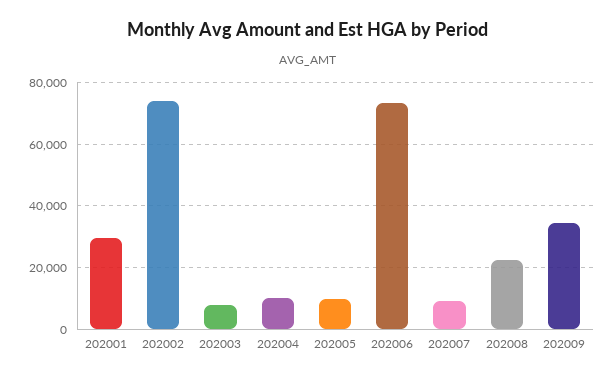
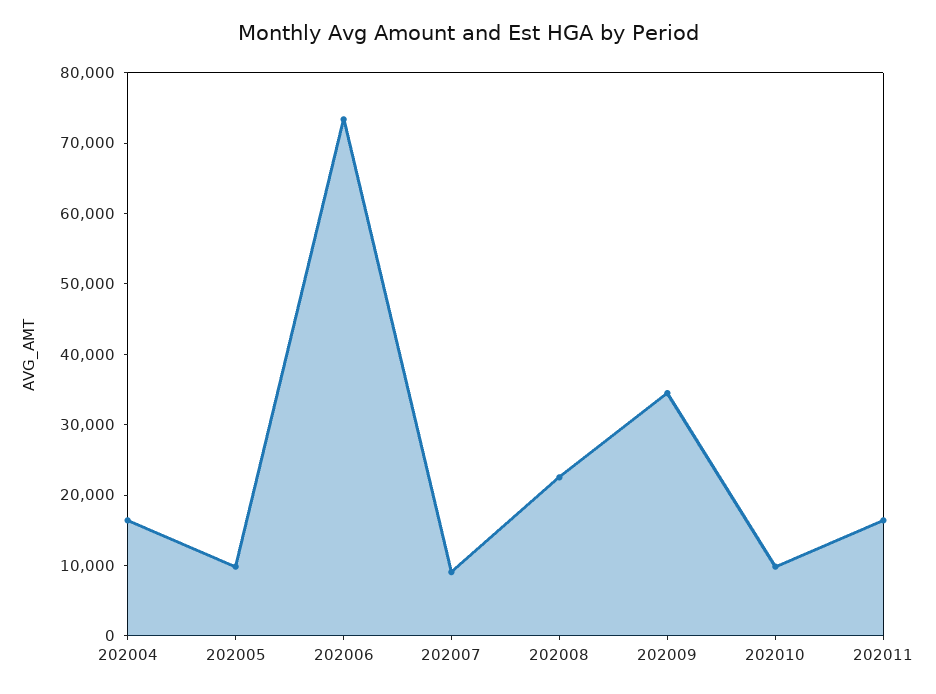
202001: 30000 -> none
202002: 74000 -> none
202003: 8000 -> none
202004: 10000 -> 16000
202010: none -> 10000
202011: none -> 16000

